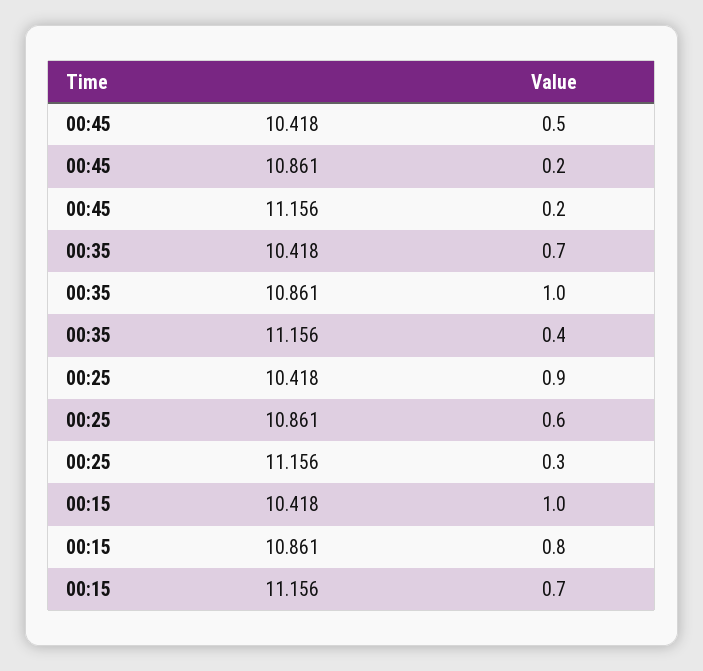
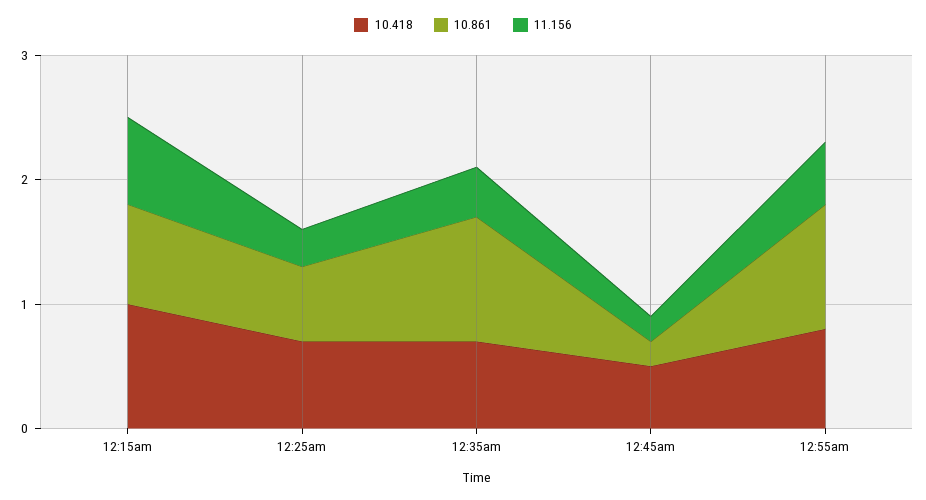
10.418, 00:25: 0.9 -> 0.7
10.418, 12:55am: none -> 0.8
10.861, 12:55am: none -> 1
11.156, 12:55am: none -> 0.5

